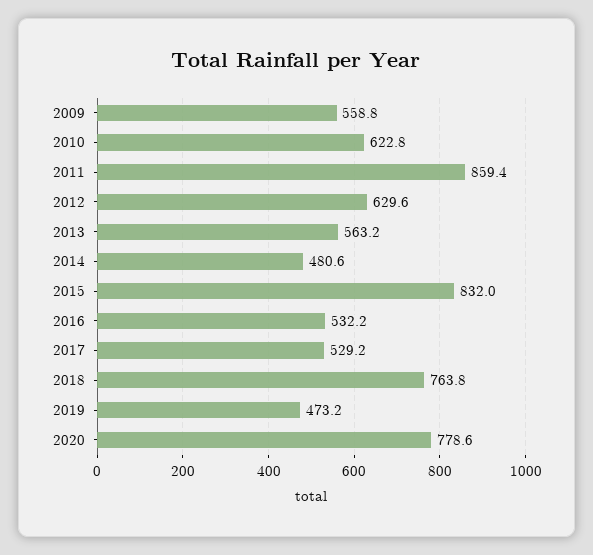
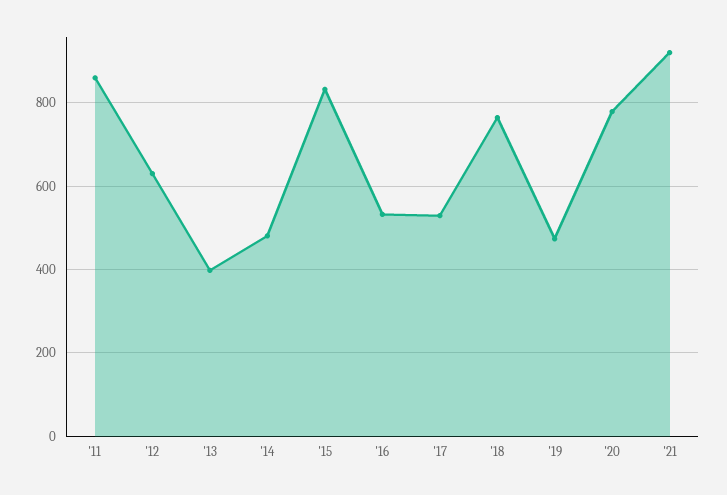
2009: 558.8 -> none
2010: 622.8 -> none
2013: 563.2 -> 400
'21: none -> 920

